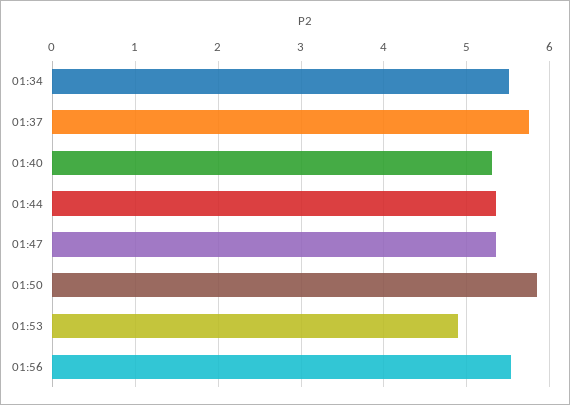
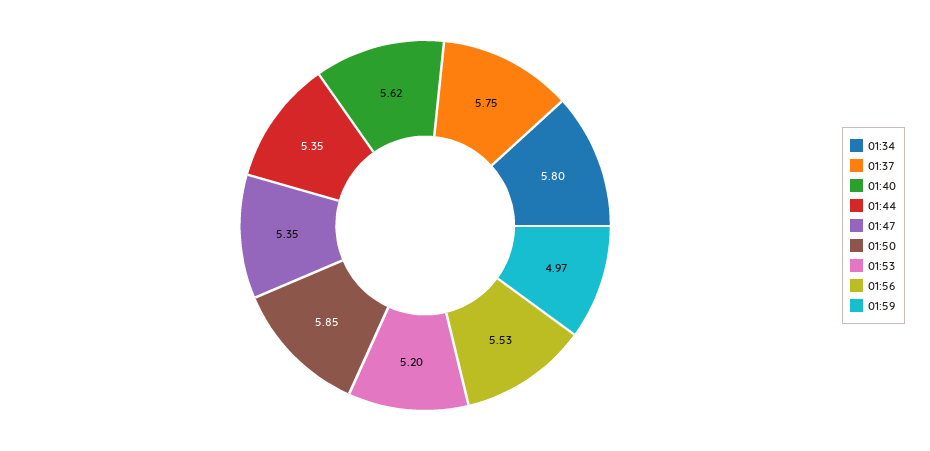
01:34: 5.5 -> 5.8
01:40: 5.3 -> 5.62
01:53: 4.9 -> 5.2
01:59: none -> 4.97

